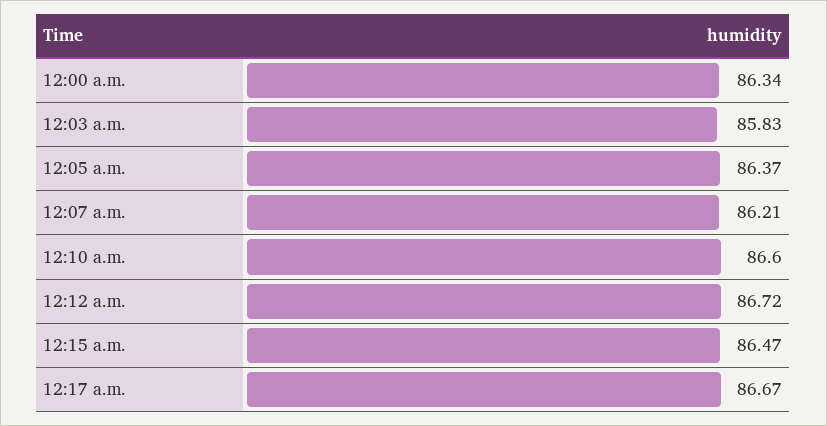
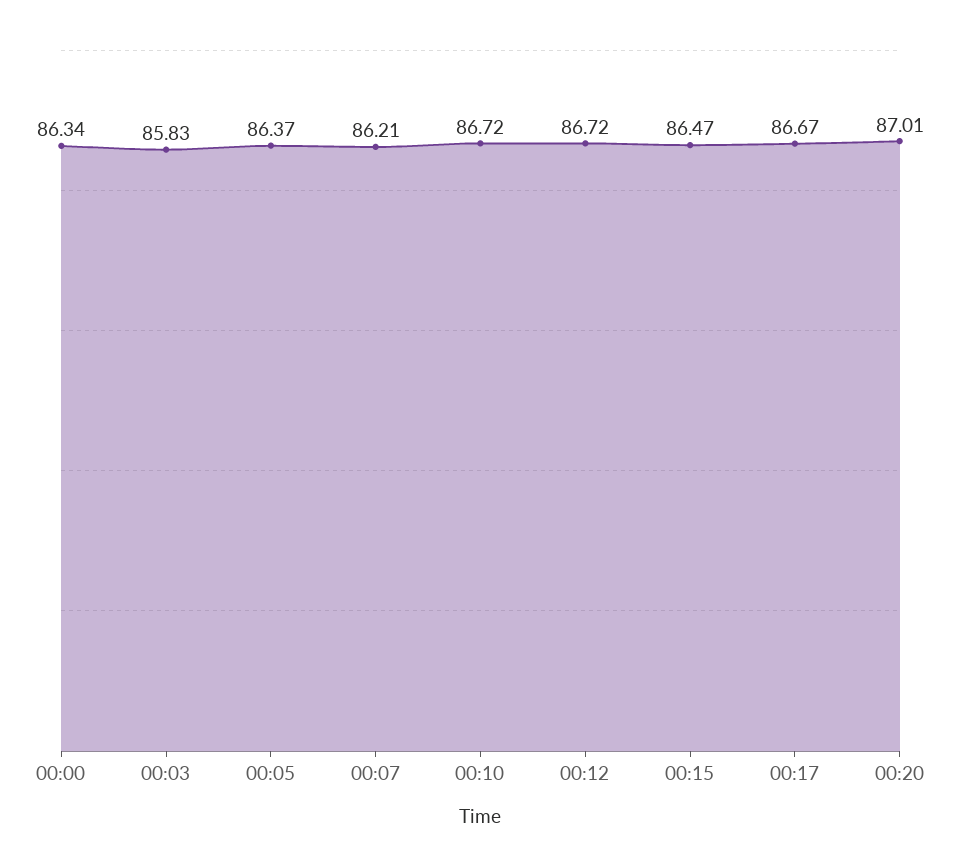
12:10 a.m.: 86.6 -> 86.72
00:20: none -> 87.01

